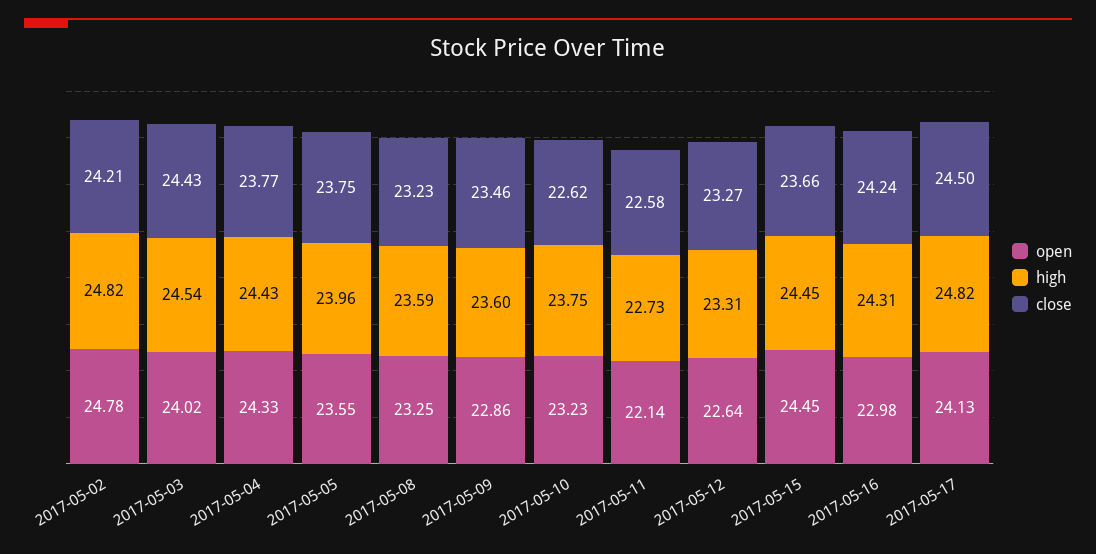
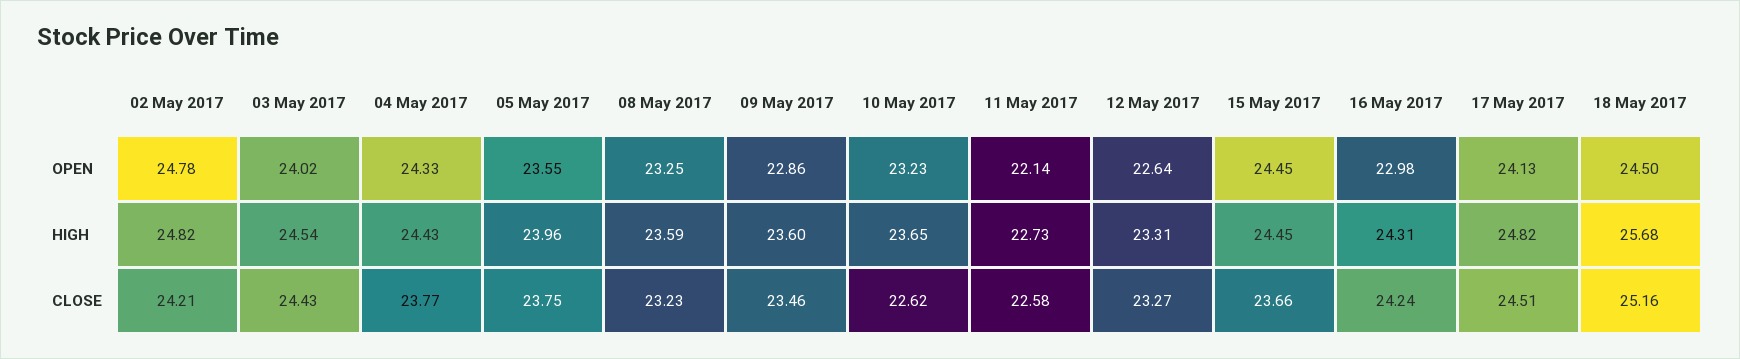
high, 2017-05-10: 23.75 -> 23.65
close, 2017-05-17: 24.5 -> 24.51
open, 18 May 2017: none -> 24.5
high, 18 May 2017: none -> 25.68
close, 18 May 2017: none -> 25.16

